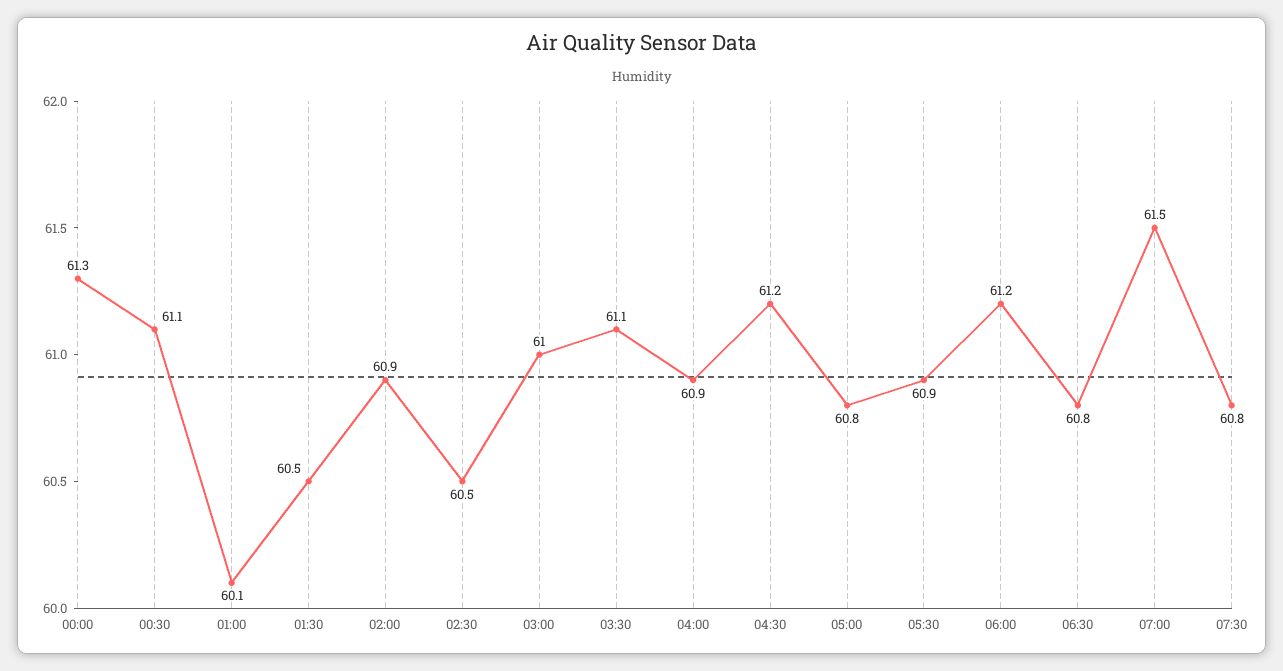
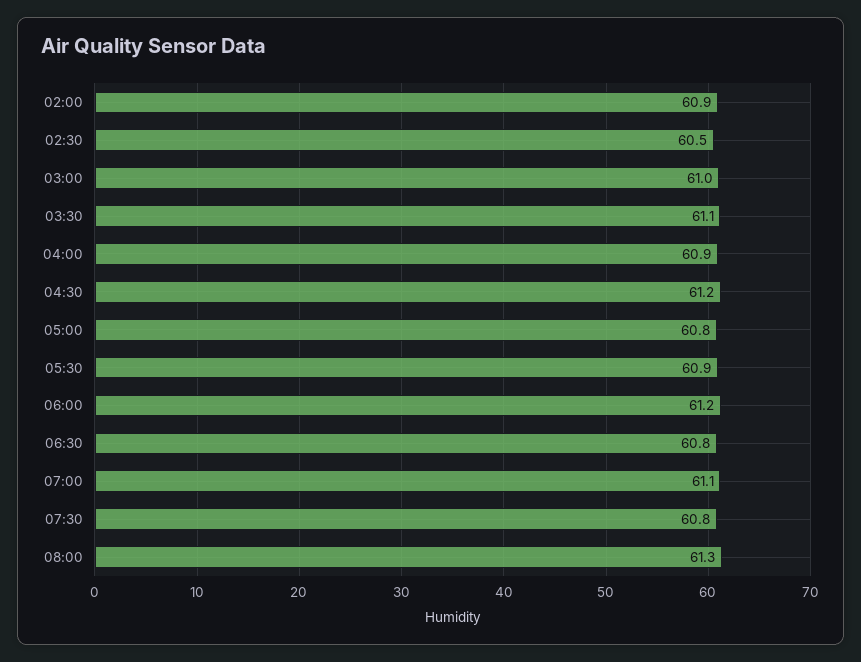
00:00: 61.3 -> none
00:30: 61.1 -> none
01:00: 60.1 -> none
01:30: 60.5 -> none
07:00: 61.5 -> 61.1
08:00: none -> 61.3

